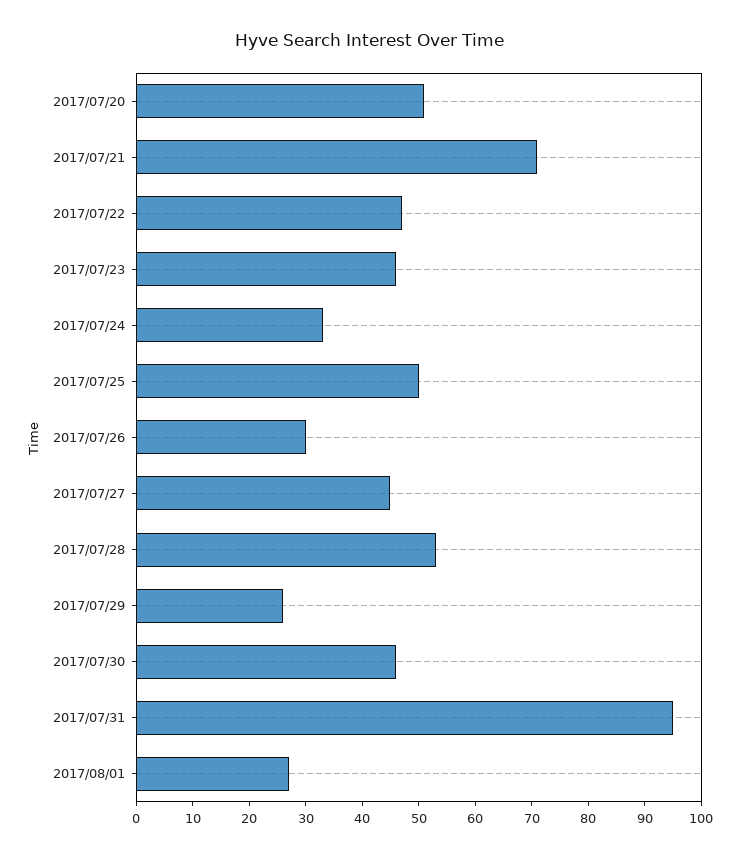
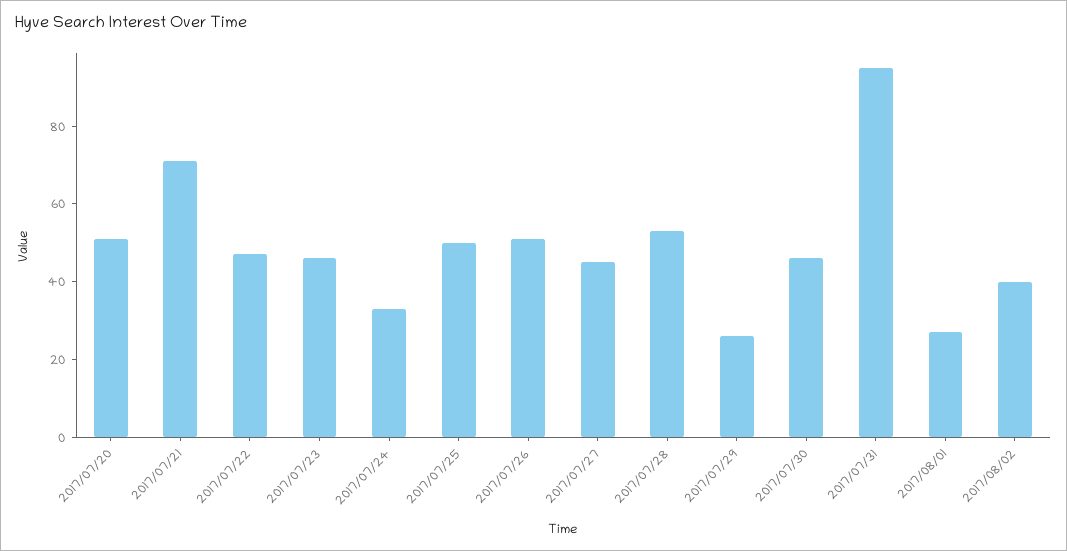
2017/07/26: 30 -> 50
2017/08/02: none -> 40

